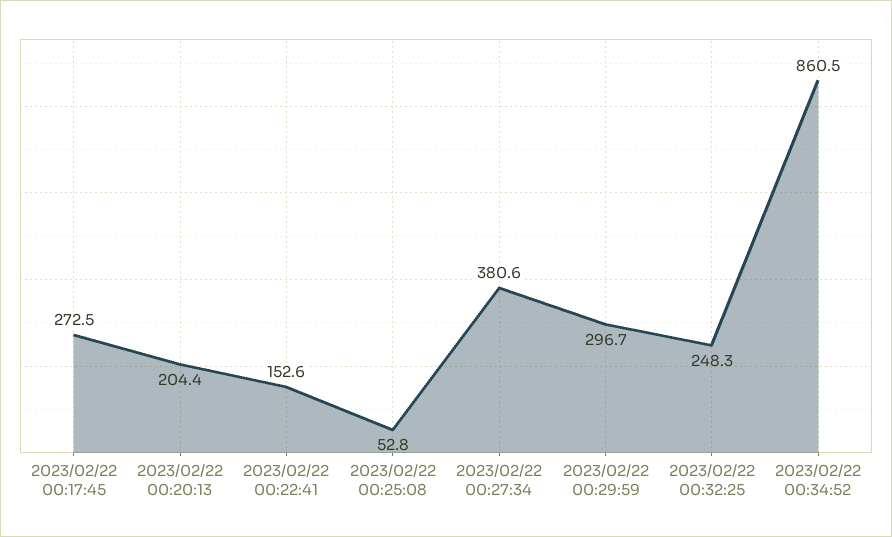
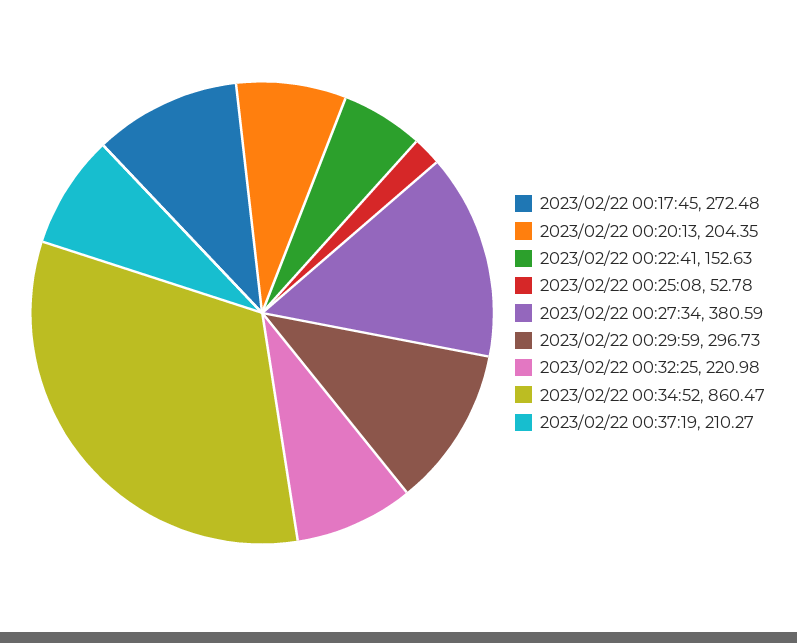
2023/02/22 00:32:25: 248.3 -> 220.98
2023/02/22 00:37:19: none -> 210.27

